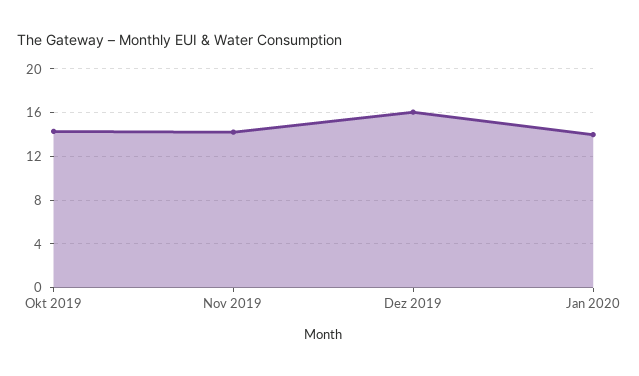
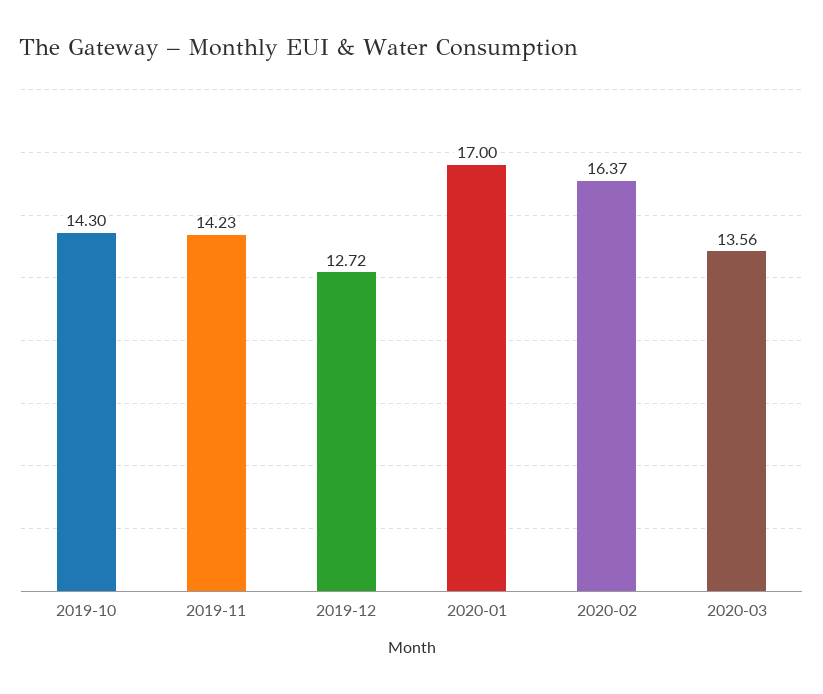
Dez 2019: 16 -> 12.72
Jan 2020: 14 -> 17
2020-02: none -> 16.37
2020-03: none -> 13.56

